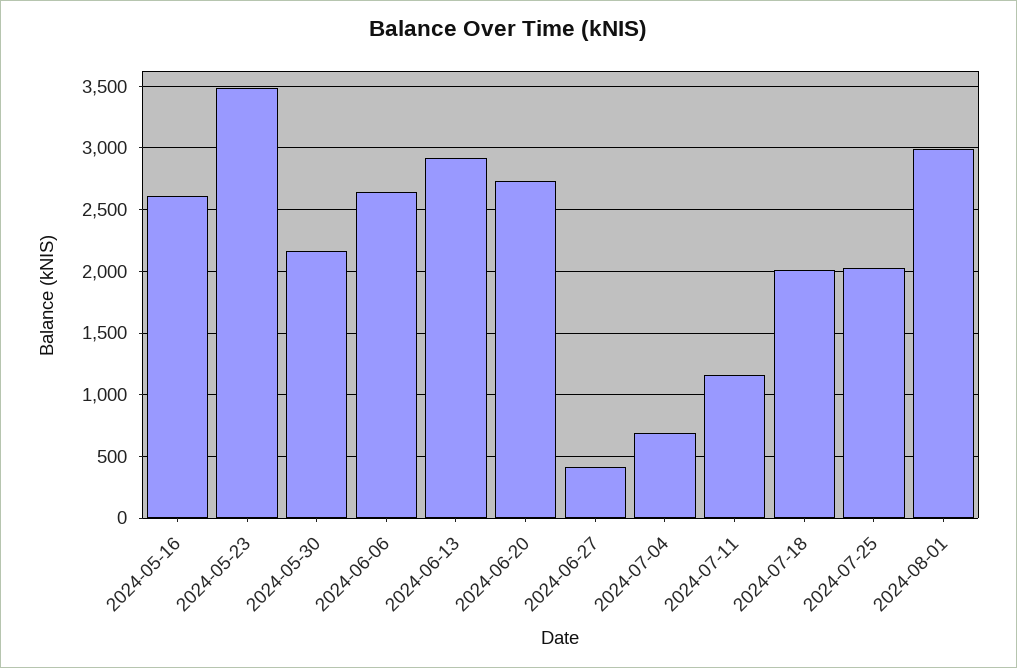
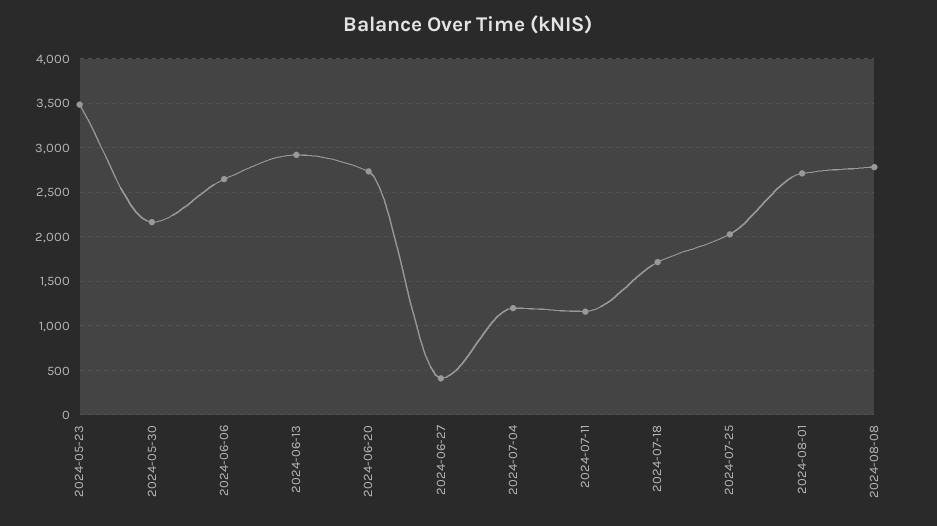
2024-05-16: 2600 -> none
2024-07-04: 700 -> 1200
2024-07-18: 2000 -> 1700
2024-08-01: 3000 -> 2700
2024-08-08: none -> 2800

